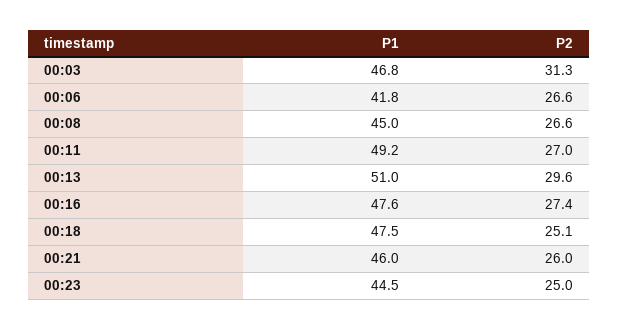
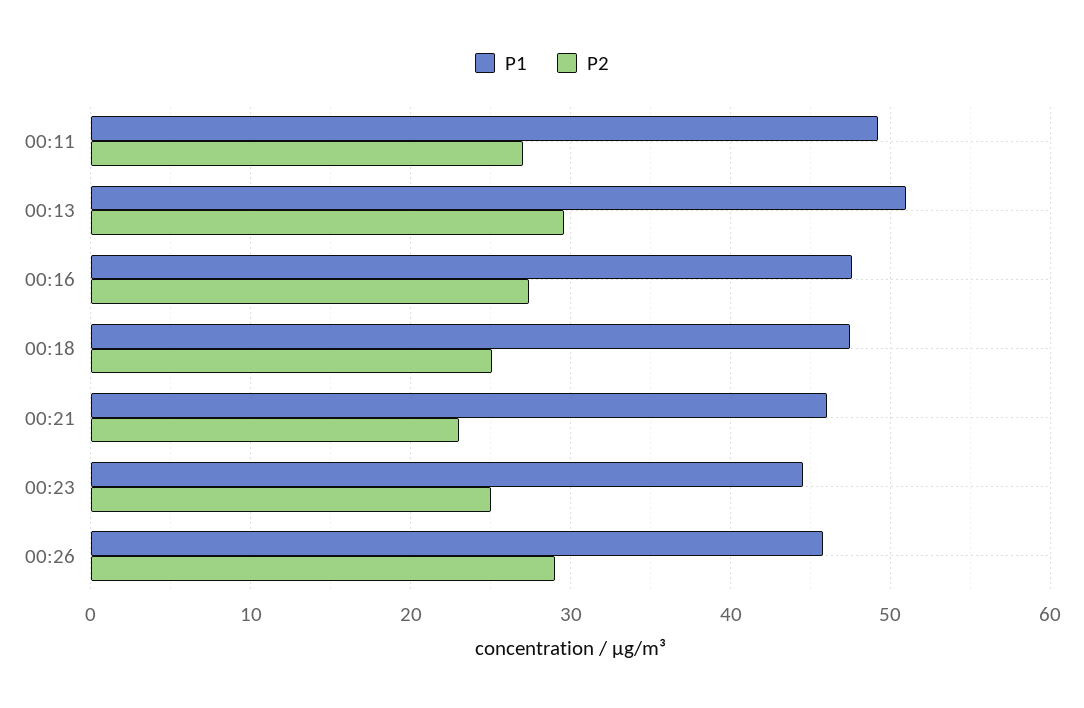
P1, 00:03: 46.8 -> none
P2, 00:03: 31.3 -> none
P1, 00:06: 41.8 -> none
P2, 00:06: 26.6 -> none
P1, 00:08: 45 -> none
P2, 00:08: 26.6 -> none
P2, 00:21: 26 -> 23
P1, 00:26: none -> 46
P2, 00:26: none -> 29

